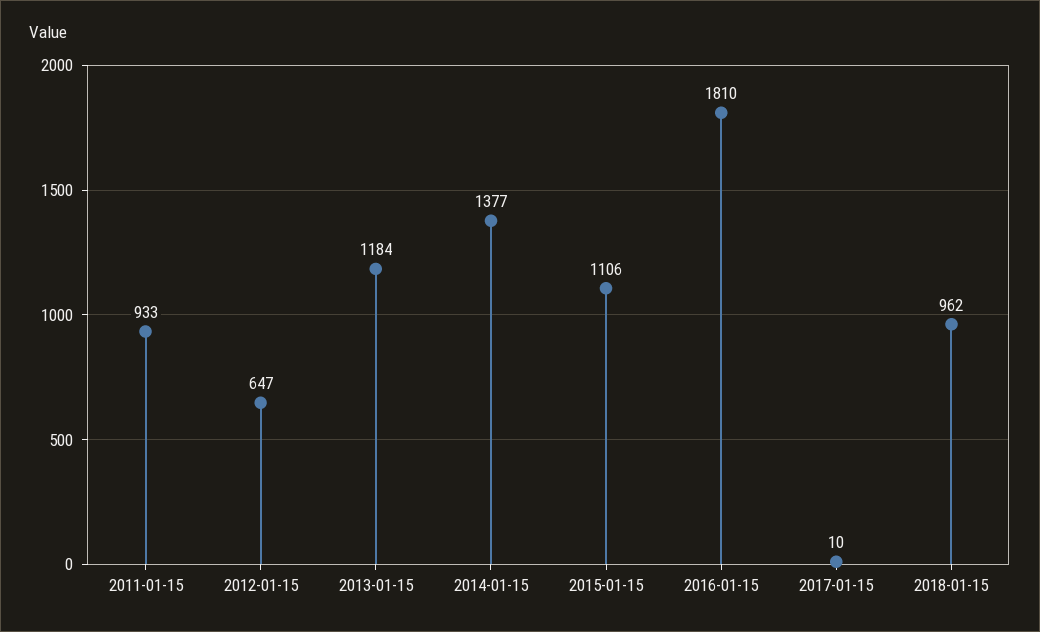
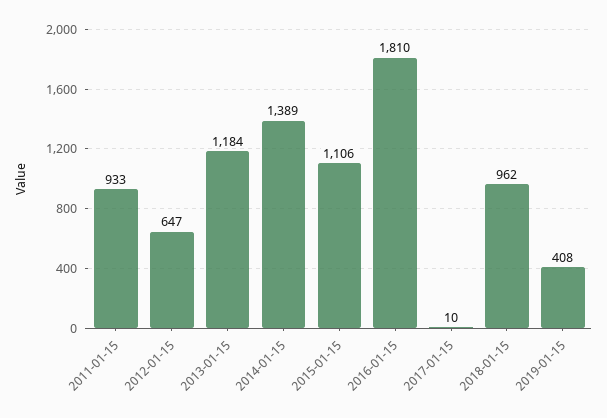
2014-01-15: 1377 -> 1389
2019-01-15: none -> 408

